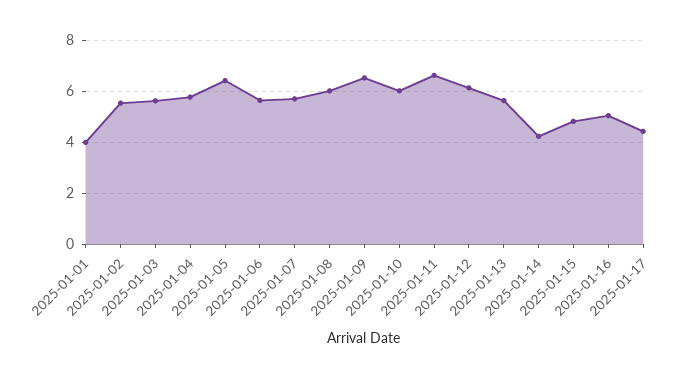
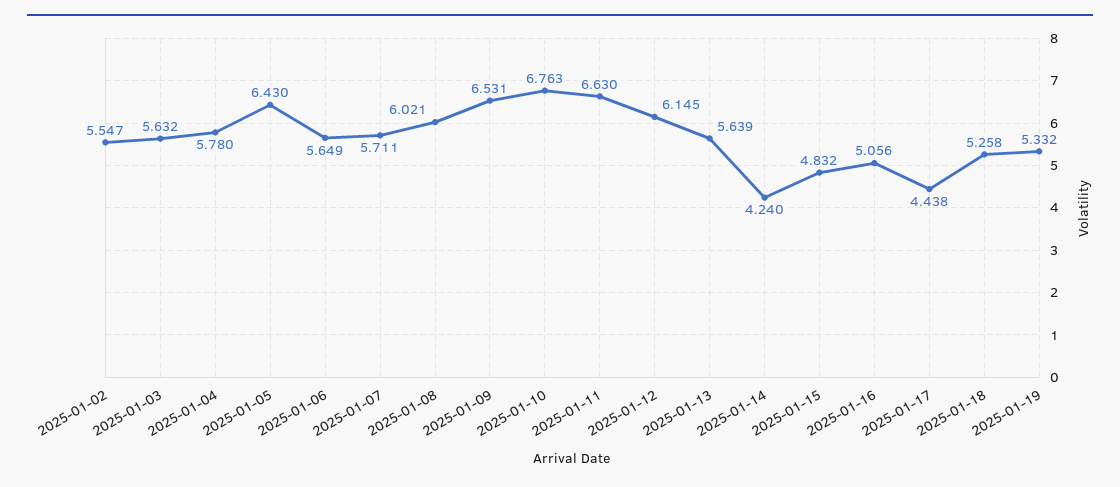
2025-01-01: 4 -> none
2025-01-10: 6 -> 6.763
2025-01-18: none -> 5.258
2025-01-19: none -> 5.332

